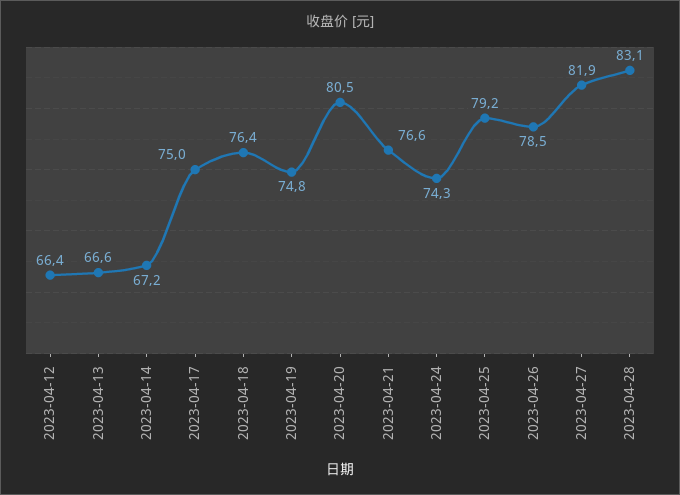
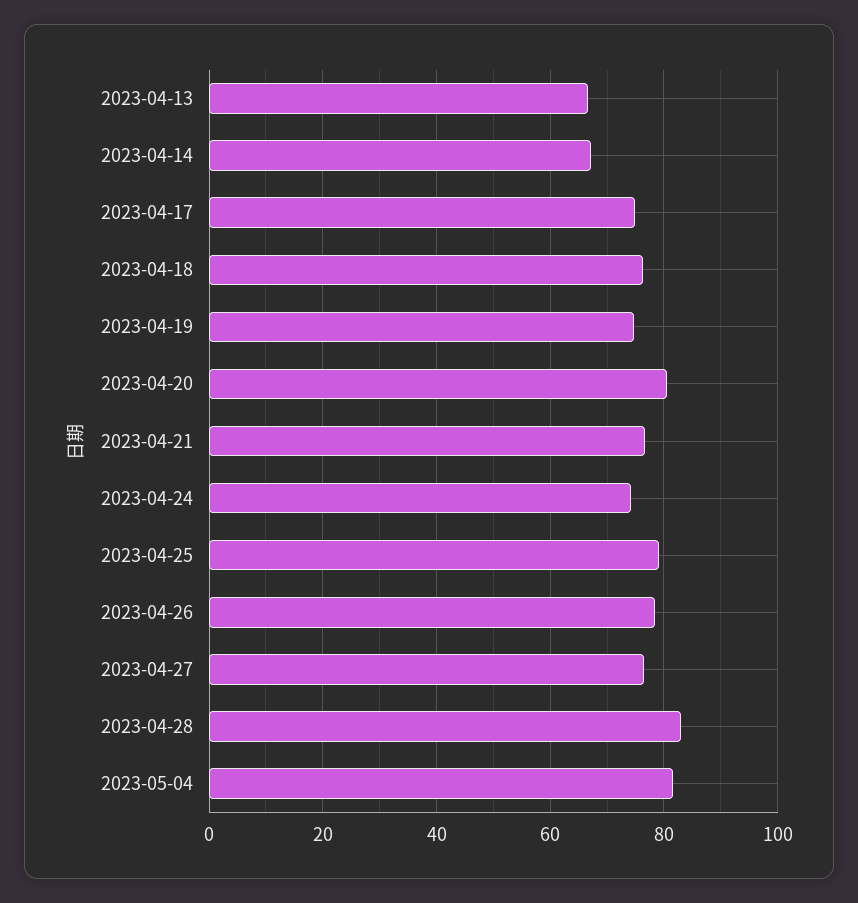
2023-04-12: 66.4 -> none
2023-04-27: 81.9 -> 76
2023-05-04: none -> 82

